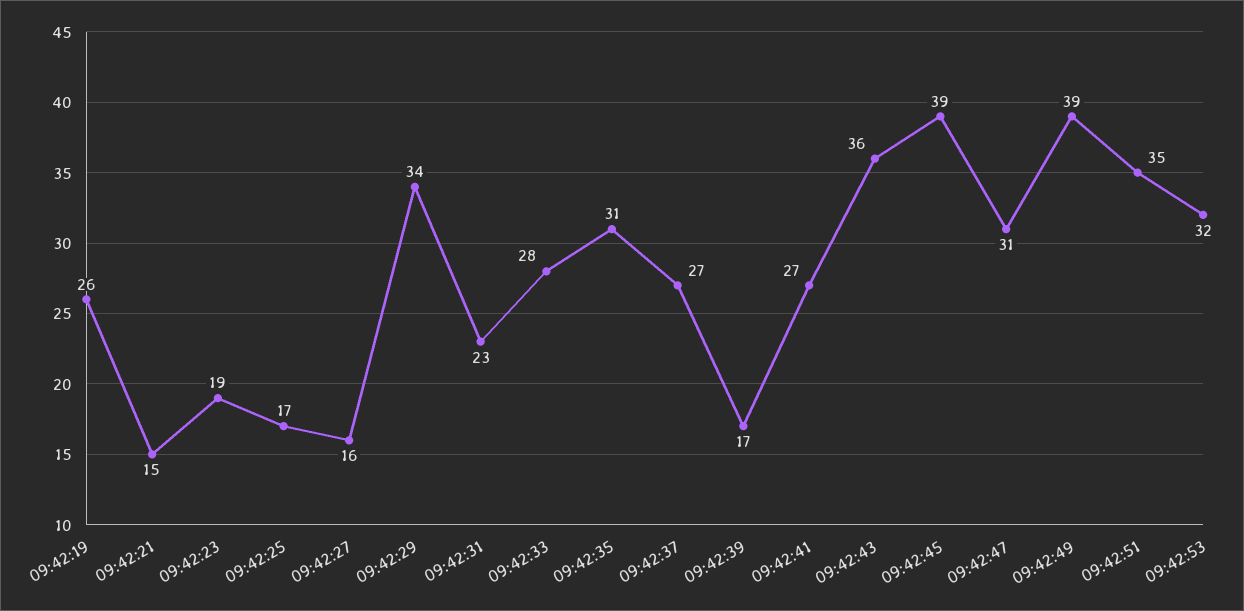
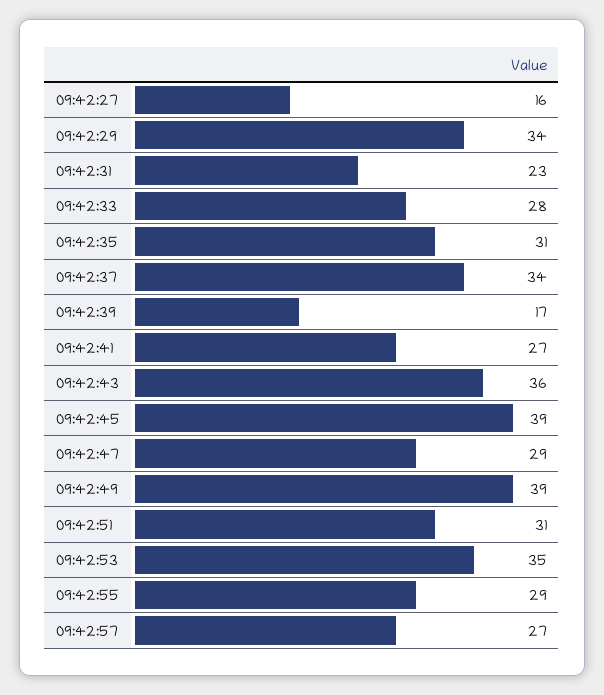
09:42:19: 26 -> none
09:42:21: 15 -> none
09:42:23: 19 -> none
09:42:25: 17 -> none
09:42:37: 27 -> 34
09:42:47: 31 -> 29
09:42:51: 35 -> 31
09:42:53: 32 -> 35
09:42:55: none -> 29
09:42:57: none -> 27

